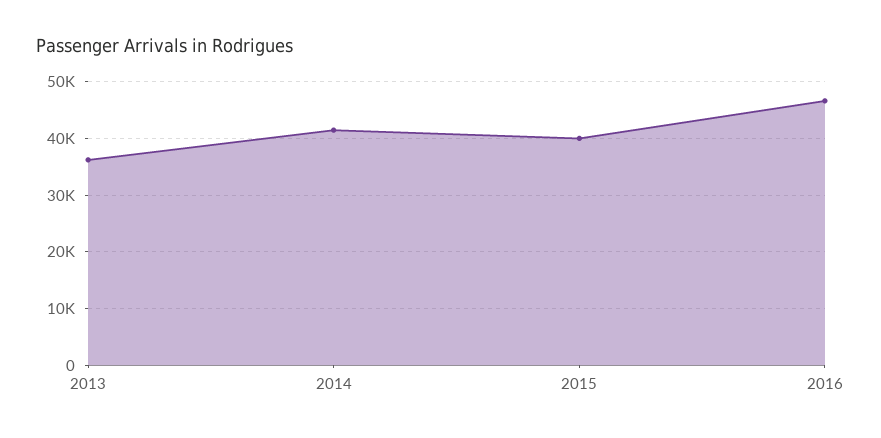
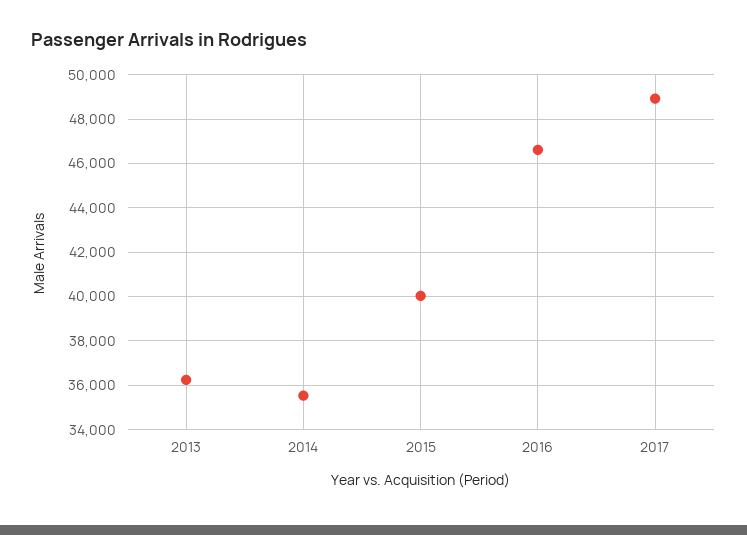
2014: 42000 -> 35500
2017: none -> 49000

